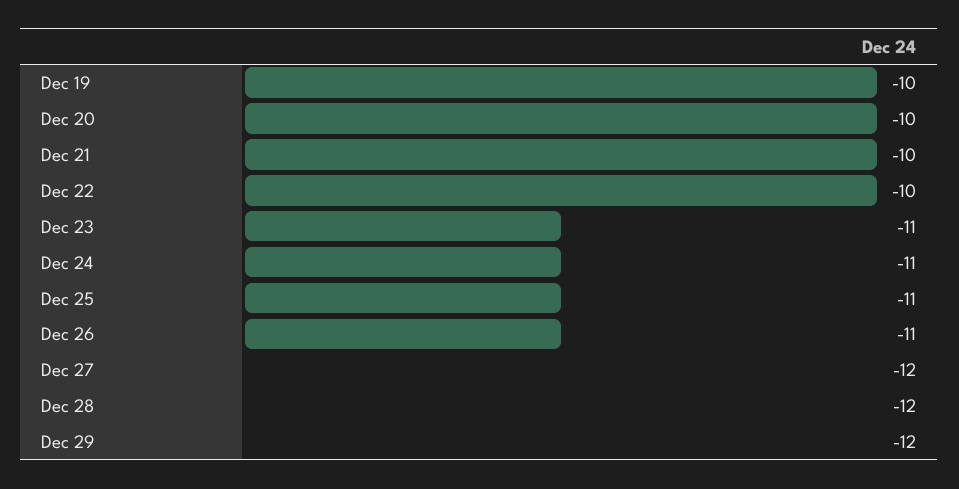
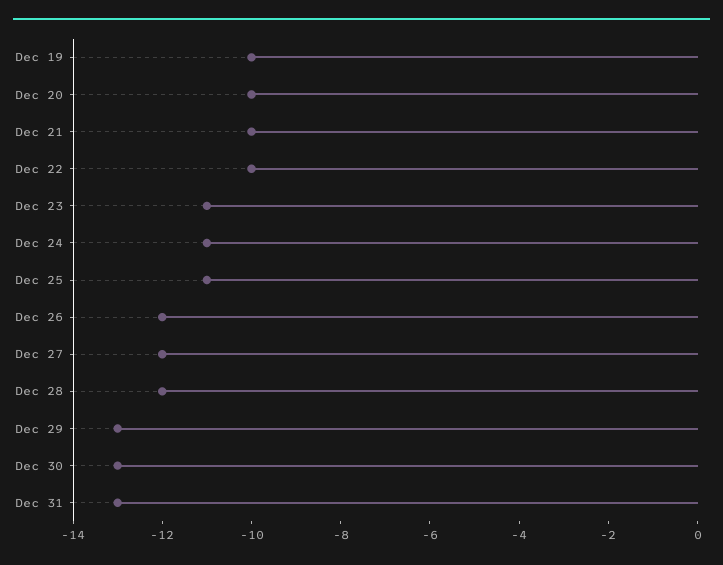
Dec 26: -11 -> -12
Dec 29: -12 -> -13
Dec 30: none -> -13
Dec 31: none -> -13

